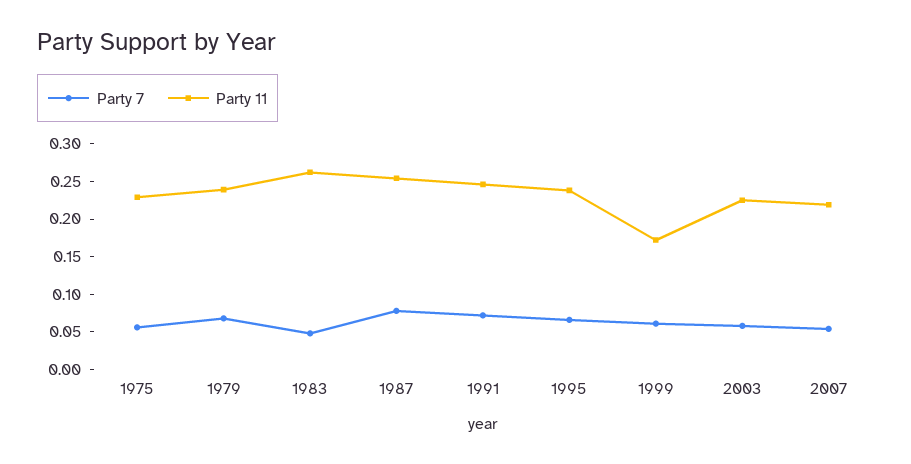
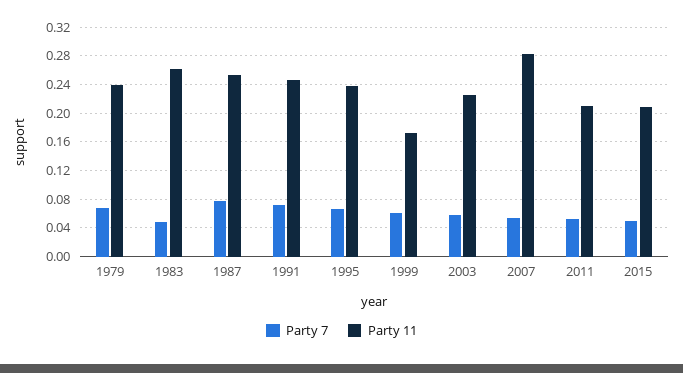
Party 7, 1975: 0.05 -> none
Party 11, 1975: 0.225 -> none
Party 11, 2007: 0.225 -> 0.28
Party 7, 2011: none -> 0.05
Party 11, 2011: none -> 0.21
Party 7, 2015: none -> 0.05
Party 11, 2015: none -> 0.21

